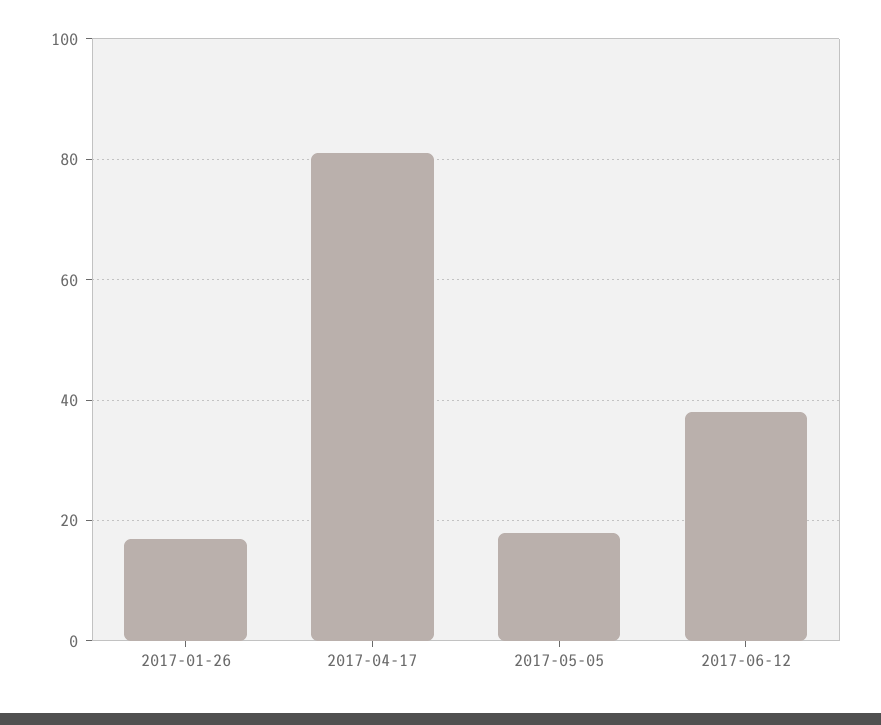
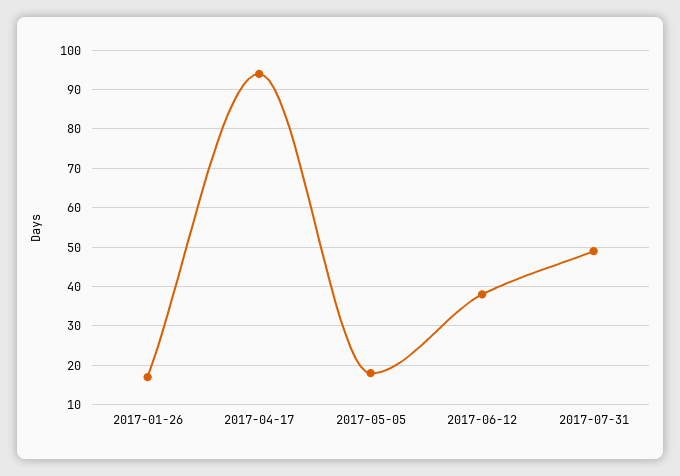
2017-04-17: 80 -> 95
2017-07-31: none -> 50

